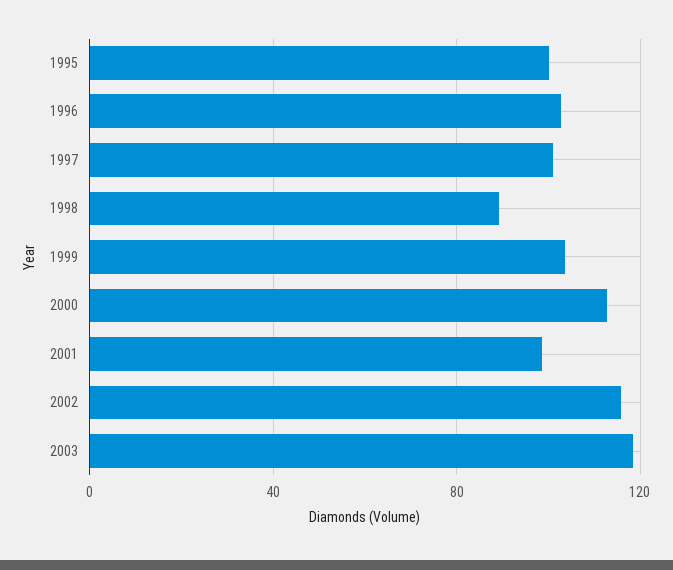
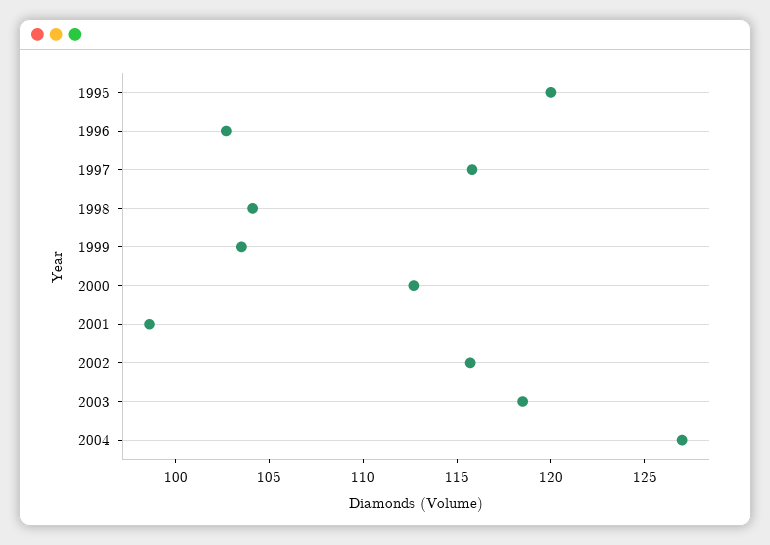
1995: 100 -> 120
1997: 100 -> 116
1998: 90 -> 104
2004: none -> 127

